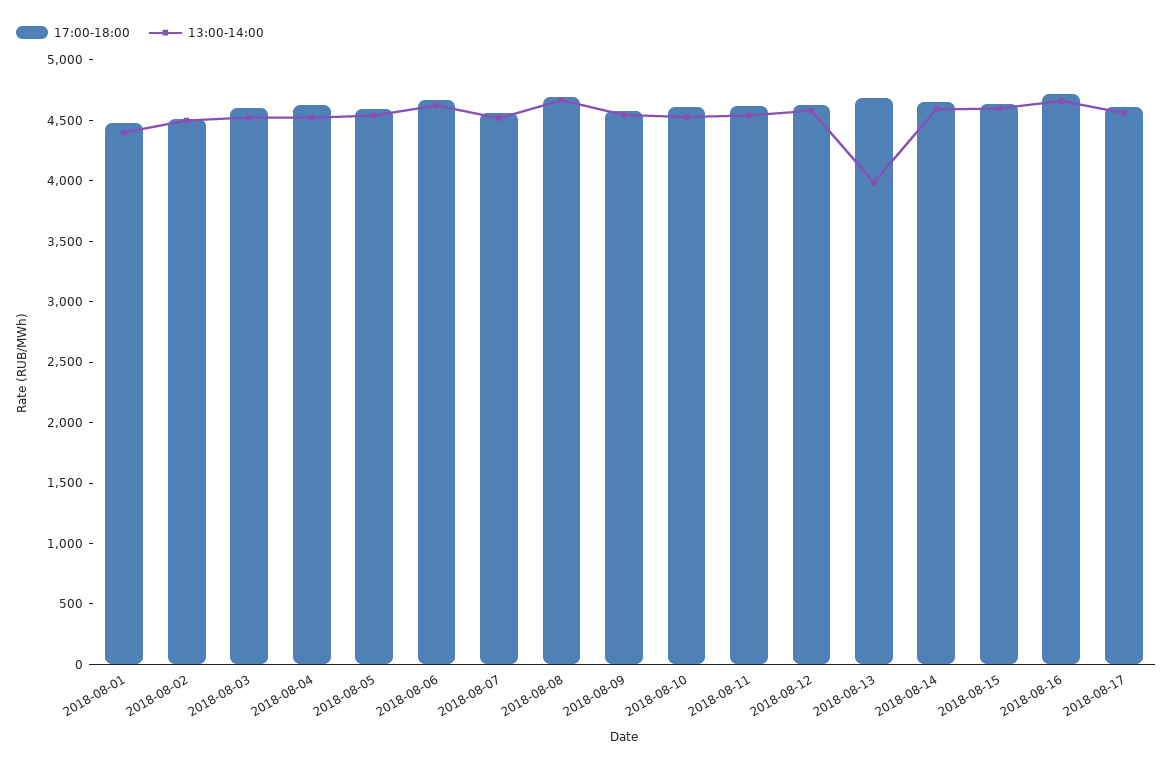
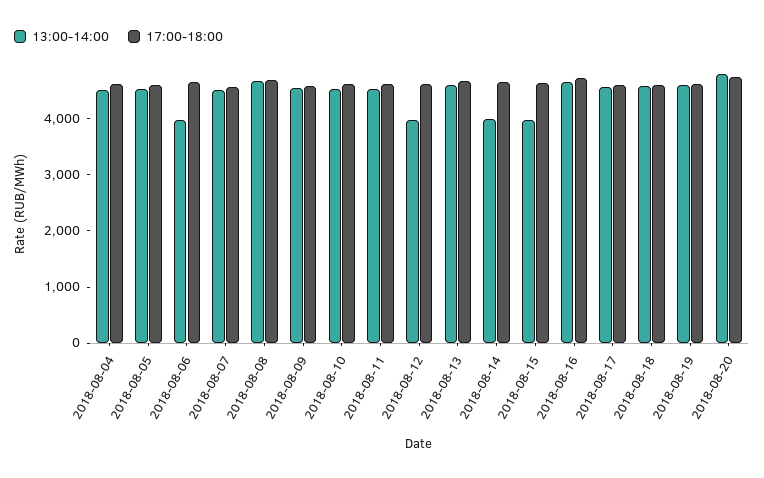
17:00-18:00, 2018-08-01: 4500 -> none
13:00-14:00, 2018-08-01: 4400 -> none
17:00-18:00, 2018-08-02: 4500 -> none
13:00-14:00, 2018-08-02: 4500 -> none
17:00-18:00, 2018-08-03: 4600 -> none
13:00-14:00, 2018-08-03: 4500 -> none
13:00-14:00, 2018-08-06: 4600 -> 4000
13:00-14:00, 2018-08-12: 4600 -> 4000
13:00-14:00, 2018-08-13: 4000 -> 4600
13:00-14:00, 2018-08-14: 4600 -> 4000
13:00-14:00, 2018-08-15: 4600 -> 4000
13:00-14:00, 2018-08-18: none -> 4600
17:00-18:00, 2018-08-18: none -> 4600
13:00-14:00, 2018-08-19: none -> 4600
17:00-18:00, 2018-08-19: none -> 4600
13:00-14:00, 2018-08-20: none -> 4800
17:00-18:00, 2018-08-20: none -> 4800

